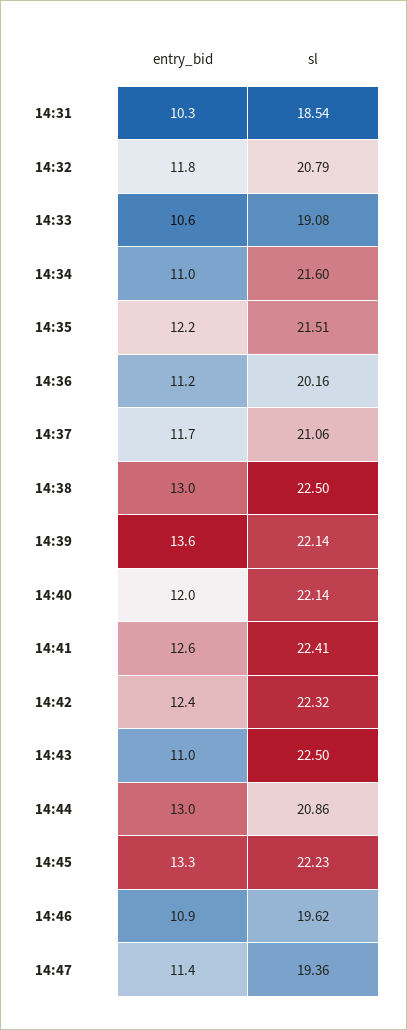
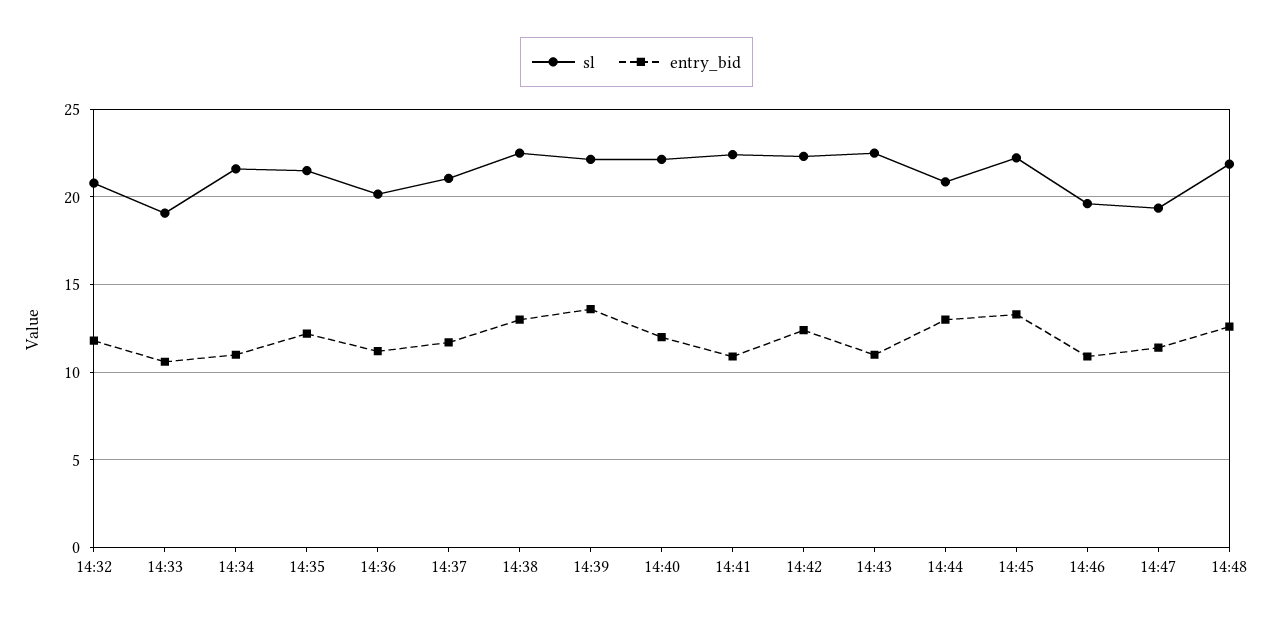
entry_bid, 14:31: 10.3 -> none
sl, 14:31: 18.54 -> none
entry_bid, 14:41: 12.6 -> 11
sl, 14:48: none -> 22
entry_bid, 14:48: none -> 12.5

